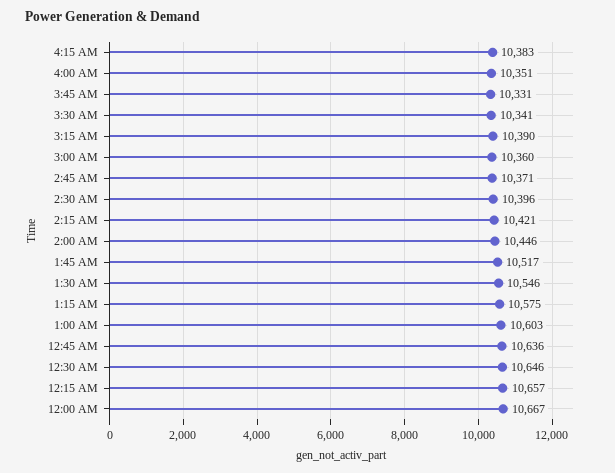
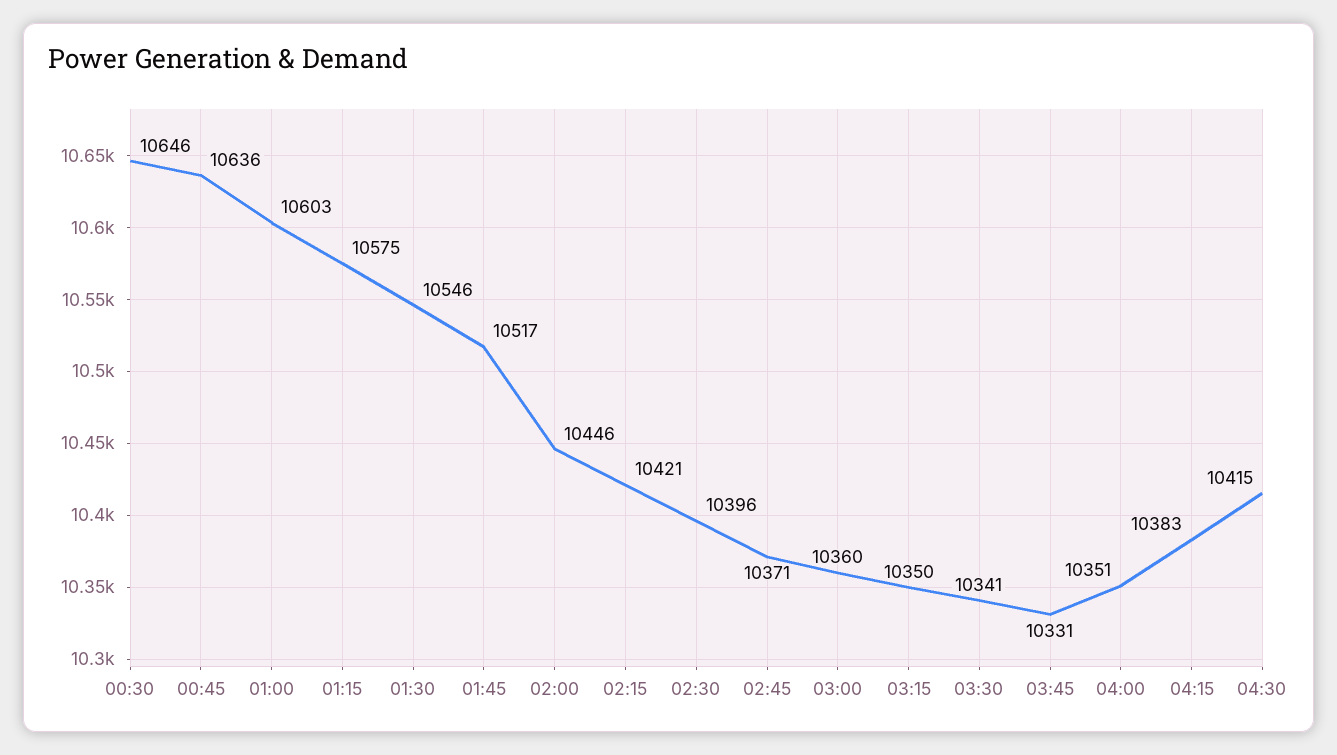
3:15 AM: 10390 -> 10350
12:15 AM: 10657 -> none
12:00 AM: 10667 -> none
04:30: none -> 10415

